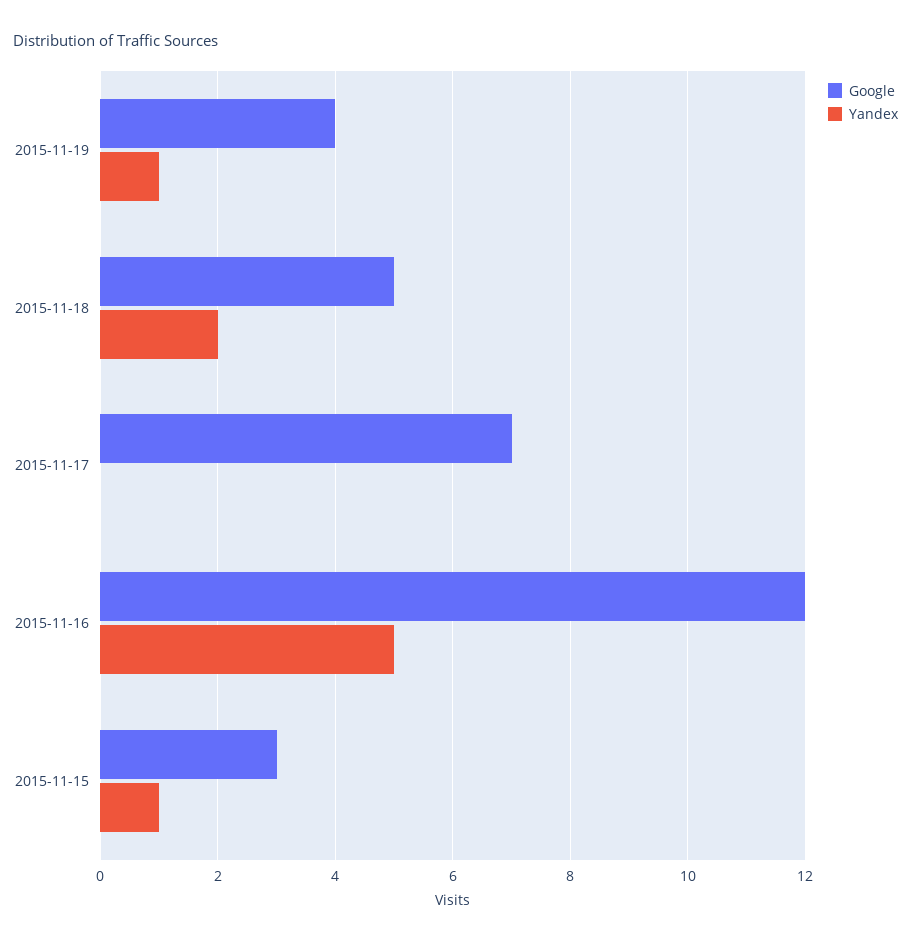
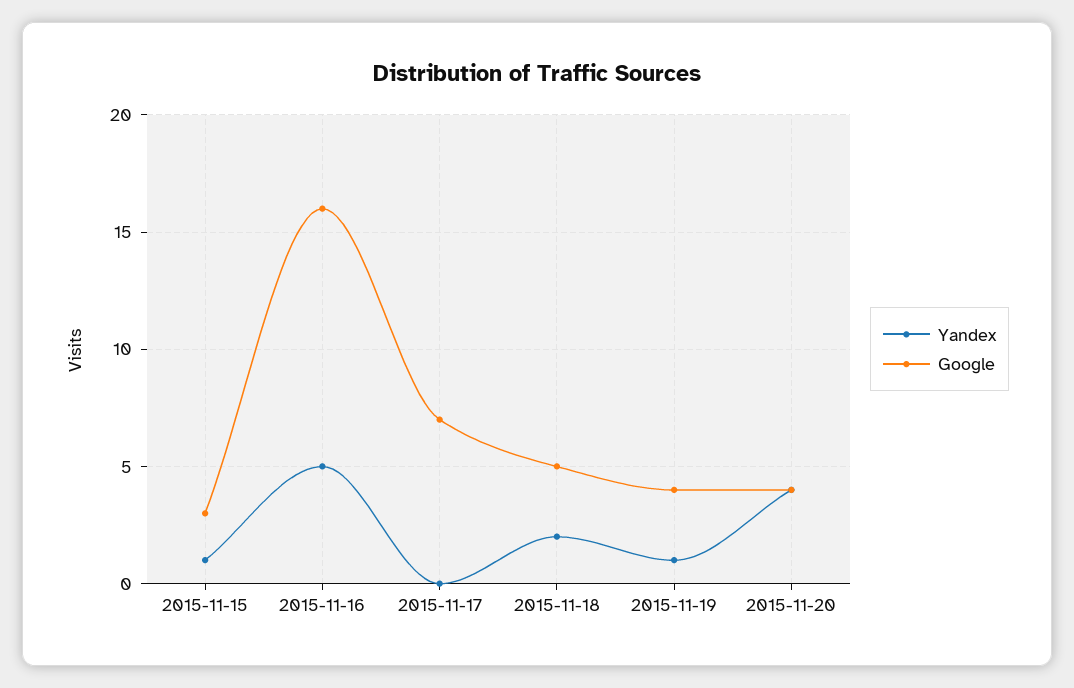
Google, 2015-11-16: 12 -> 16
Yandex, 2015-11-20: none -> 4
Google, 2015-11-20: none -> 4

